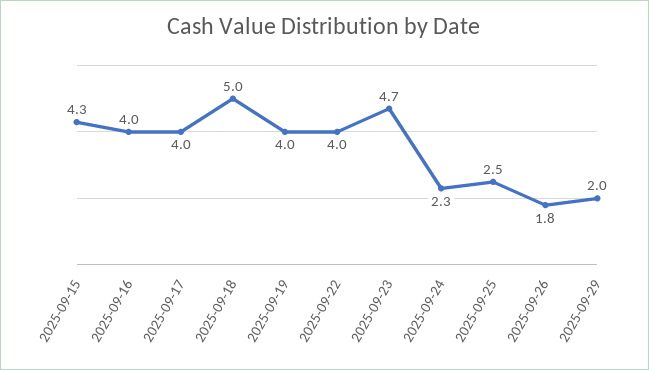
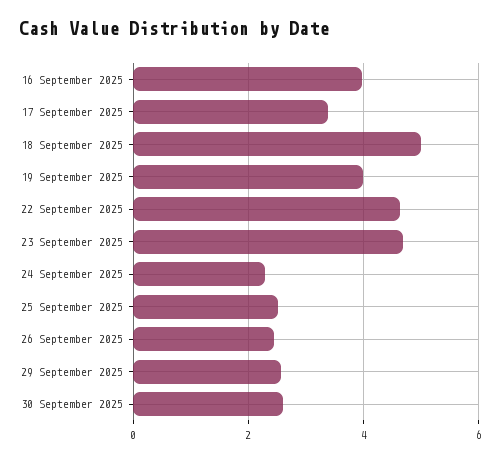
2025-09-15: 4.3 -> none
2025-09-17: 4 -> 3.4
2025-09-22: 4 -> 4.6
2025-09-26: 1.8 -> 2.4
2025-09-29: 2 -> 2.6
30 September 2025: none -> 2.6

